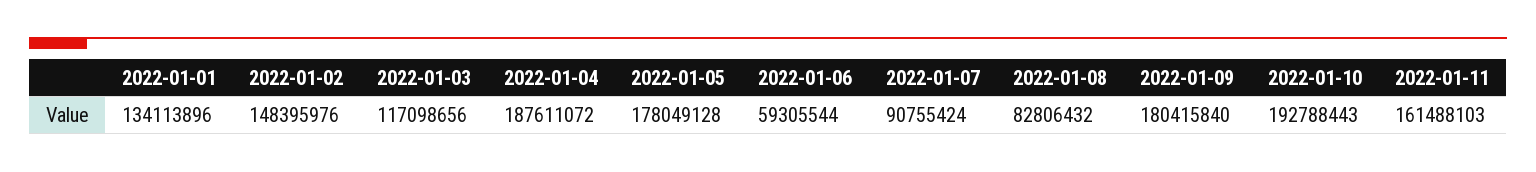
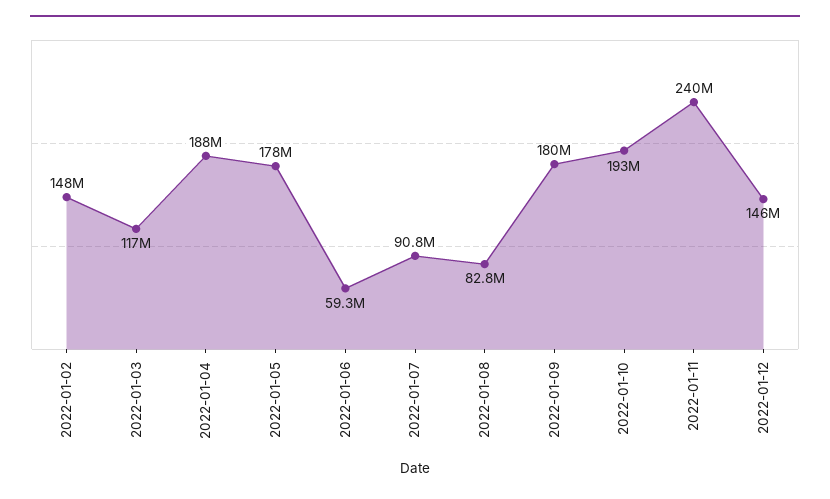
2022-01-01: 134113896 -> none
2022-01-11: 161488103 -> 240000000
2022-01-12: none -> 146000000

